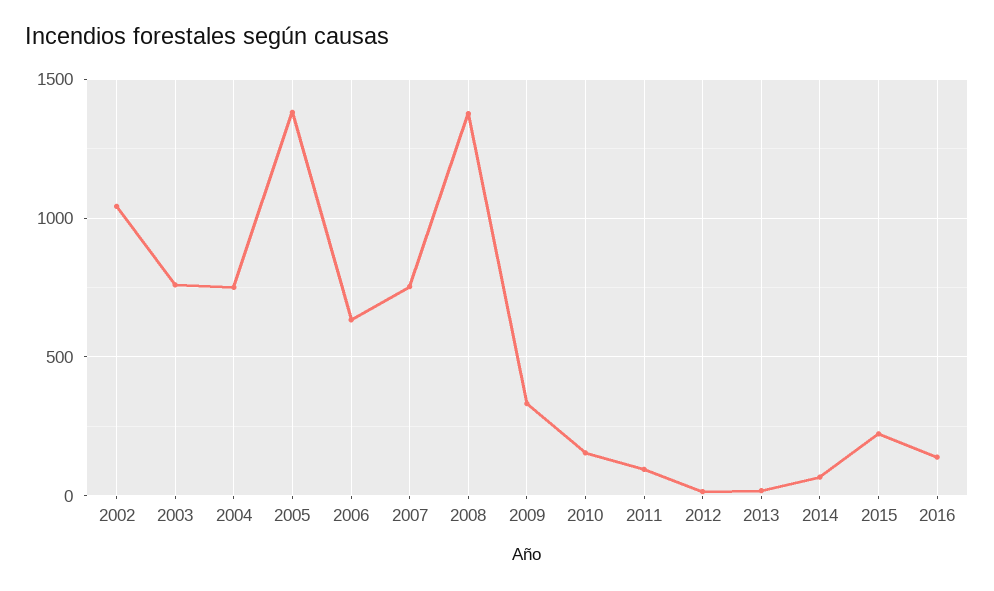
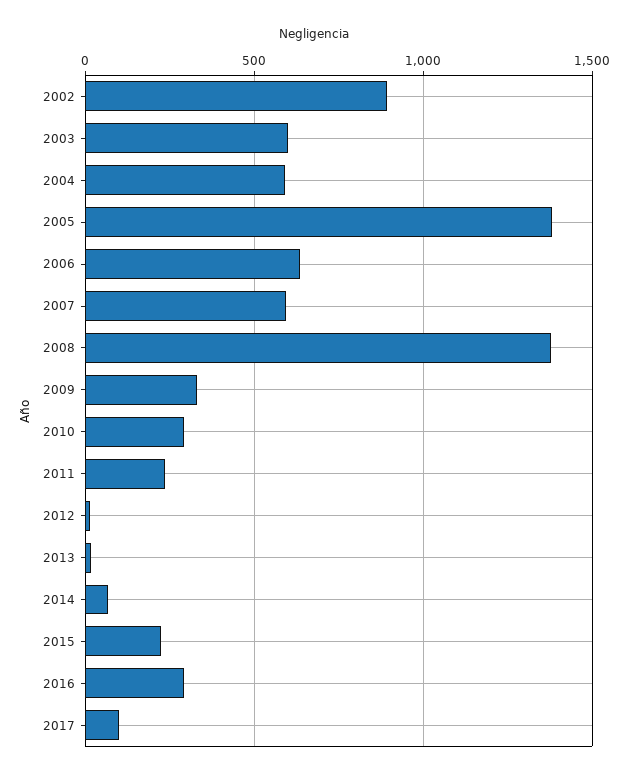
2002: 1050 -> 900
2003: 750 -> 600
2004: 750 -> 600
2007: 750 -> 600
2010: 150 -> 300
2011: 100 -> 250
2016: 150 -> 300
2017: none -> 100

